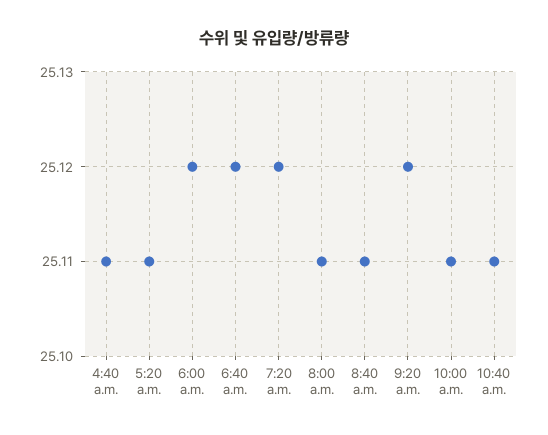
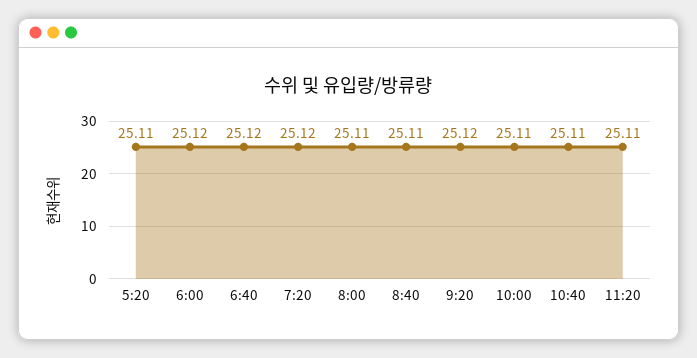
4:40 a.m.: 25.11 -> none
11:20: none -> 25.11

